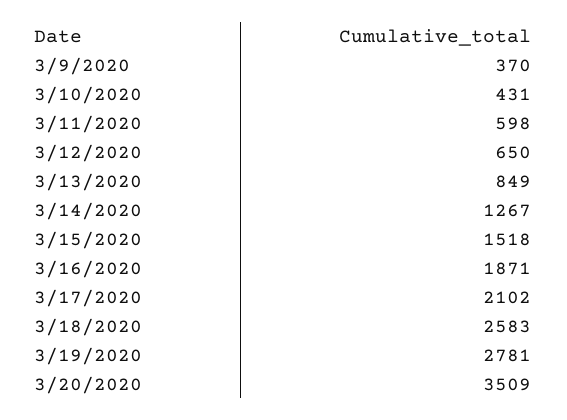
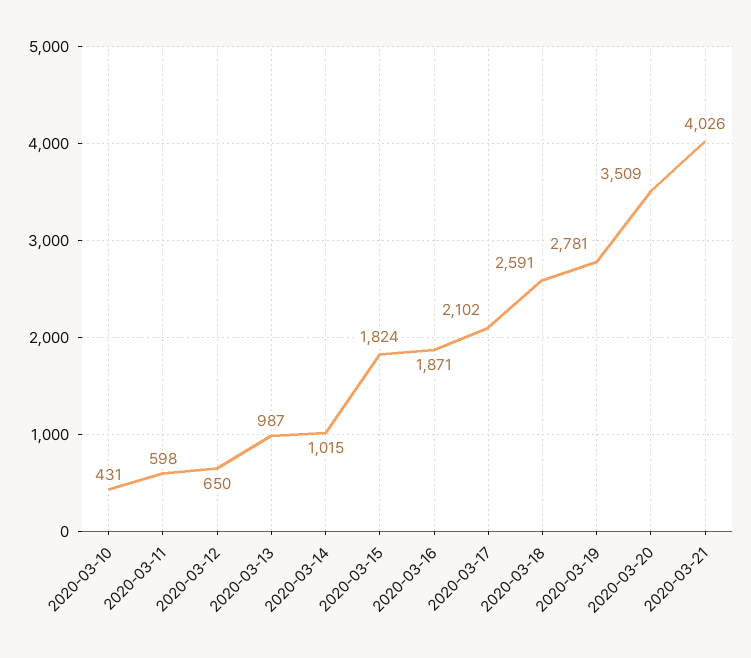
3/9/2020: 370 -> none
3/13/2020: 849 -> 987
3/14/2020: 1267 -> 1015
3/15/2020: 1518 -> 1824
3/18/2020: 2583 -> 2591
2020-03-21: none -> 4026

